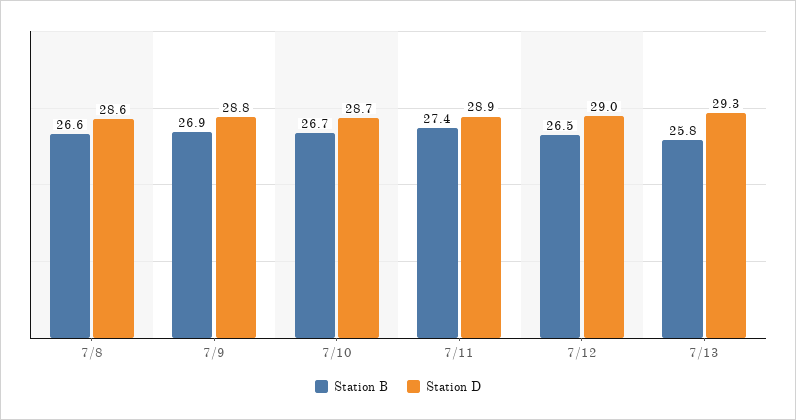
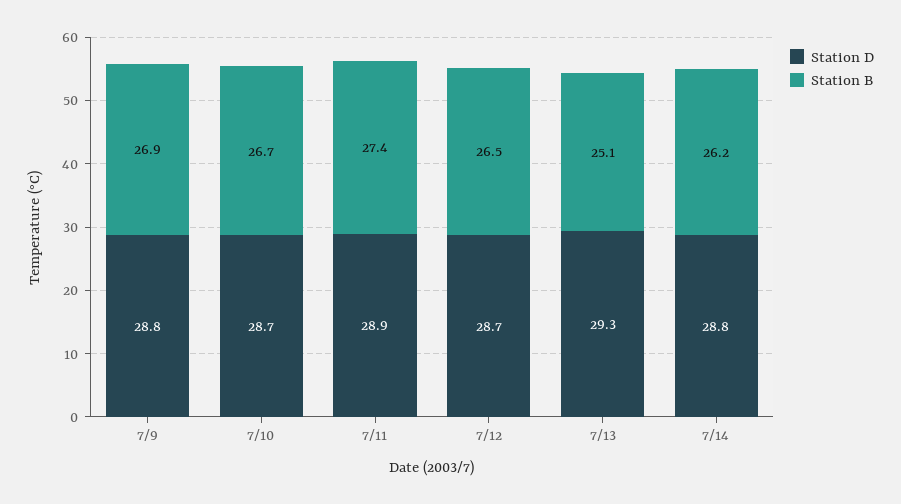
Station B, 7/8: 26.6 -> none
Station D, 7/8: 28.6 -> none
Station D, 7/12: 29 -> 28.7
Station B, 7/13: 25.8 -> 25.1
Station D, 7/14: none -> 28.8
Station B, 7/14: none -> 26.2

